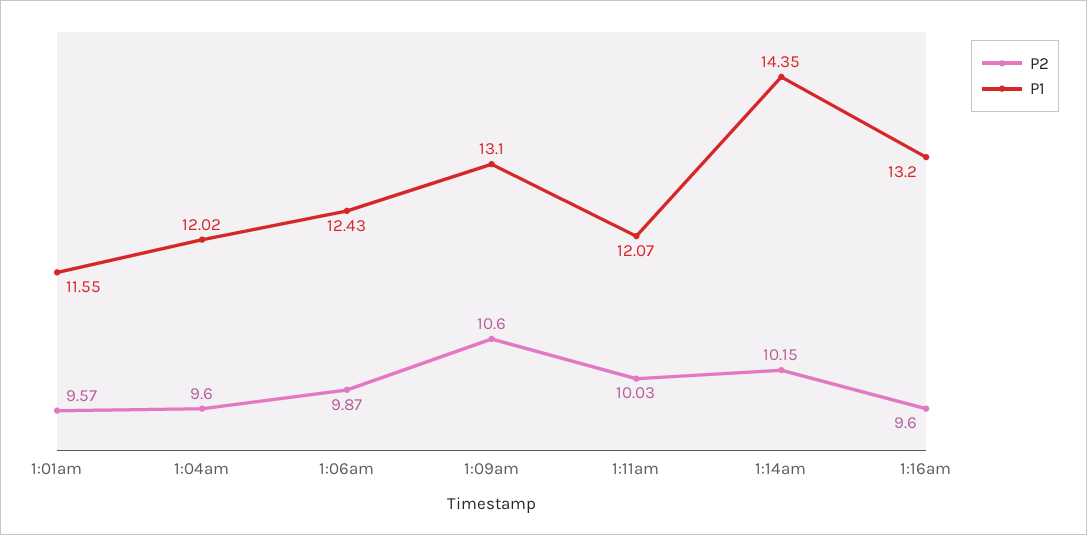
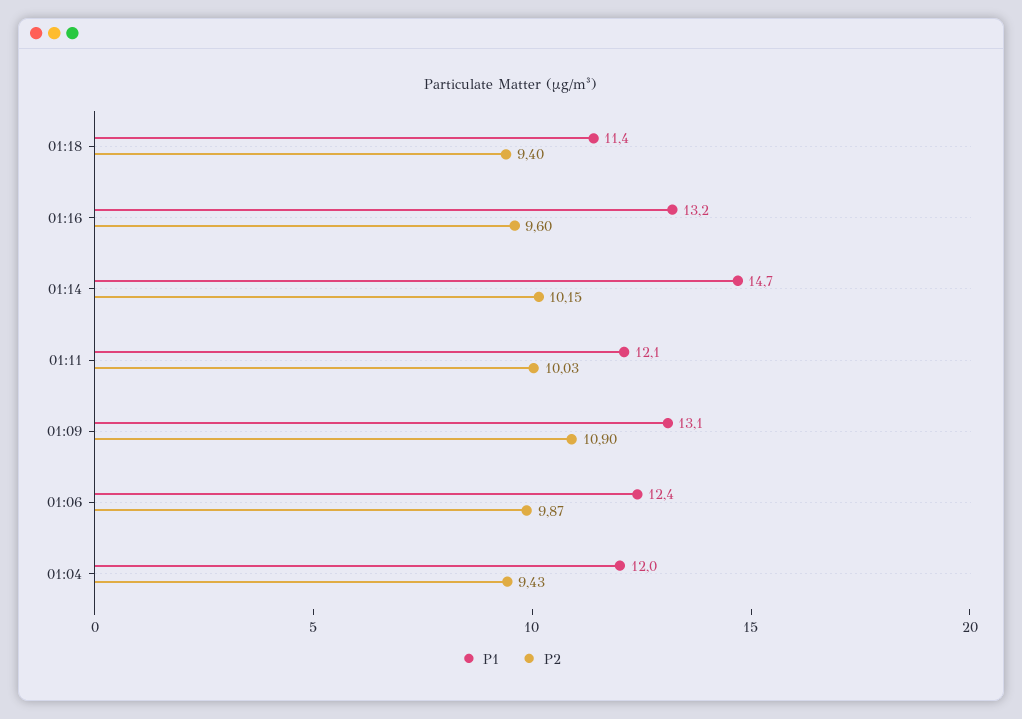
P2, 1:01am: 9.57 -> none
P1, 1:01am: 11.55 -> none
P2, 1:04am: 9.6 -> 9.43
P2, 1:09am: 10.6 -> 10.9
P1, 1:14am: 14.35 -> 14.7
P1, 01:18: none -> 11.4
P2, 01:18: none -> 9.4

